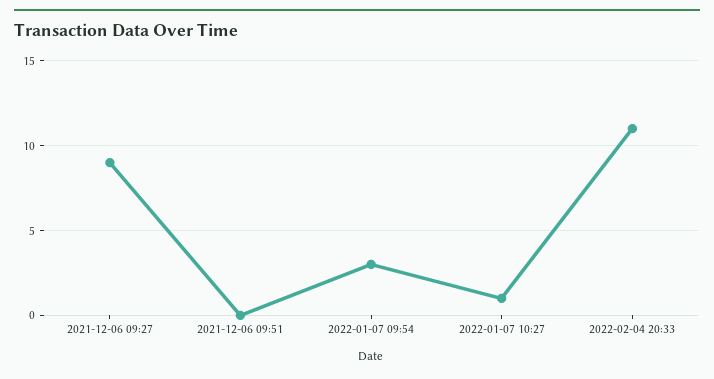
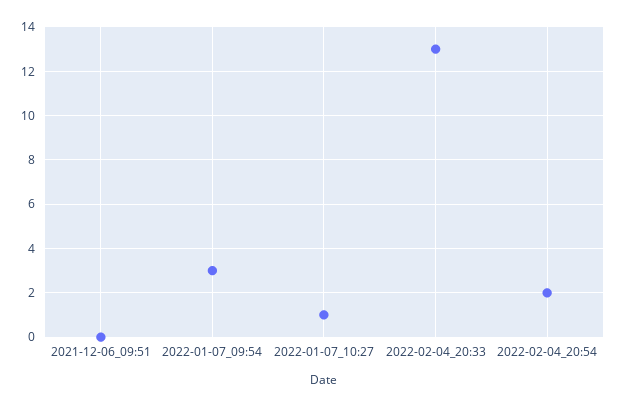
2021-12-06 09:27: 9 -> none
2022-02-04 20:33: 11 -> 13
2022-02-04_20:54: none -> 2

